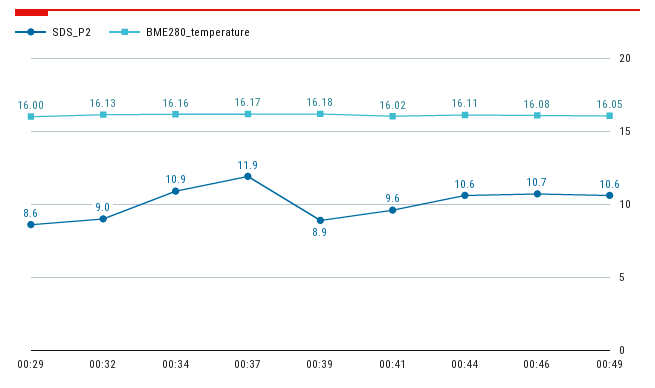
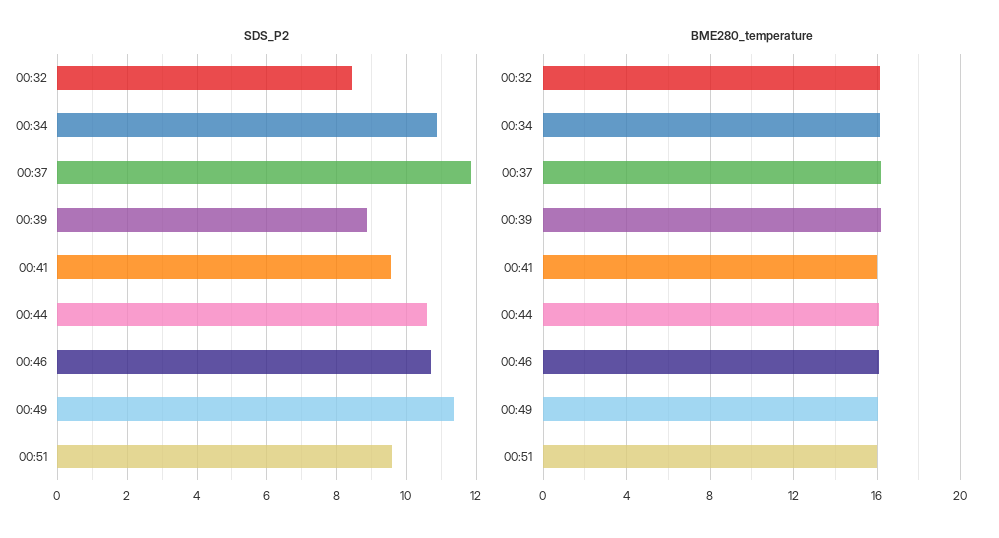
SDS_P2, 00:29: 8.6 -> none
BME280_temperature, 00:29: 16 -> none
SDS_P2, 00:32: 9 -> 8.4
SDS_P2, 00:49: 10.6 -> 11.4
SDS_P2, 00:51: none -> 9.6
BME280_temperature, 00:51: none -> 16

